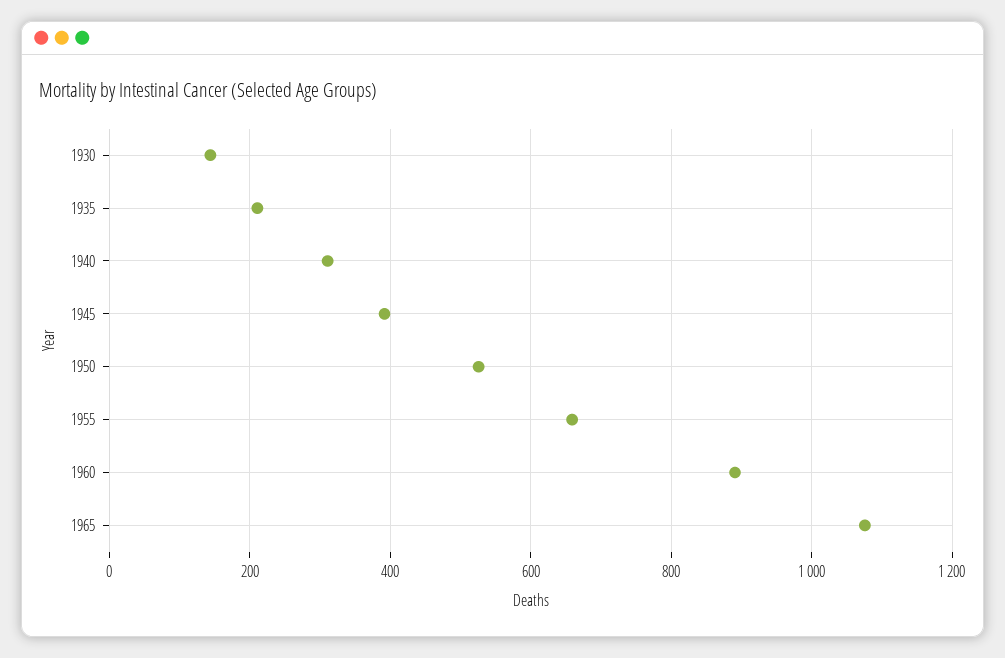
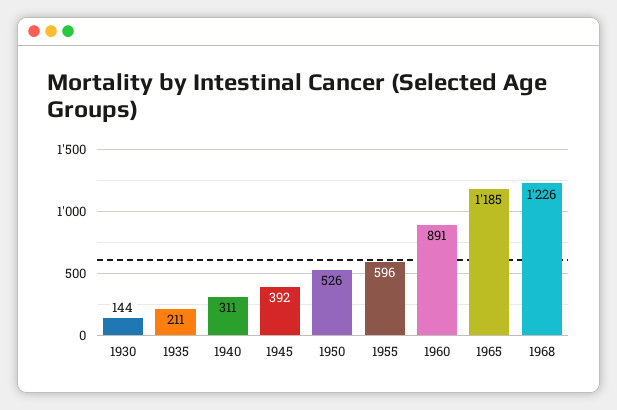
1955: 660 -> 596
1965: 1080 -> 1185
1968: none -> 1226

